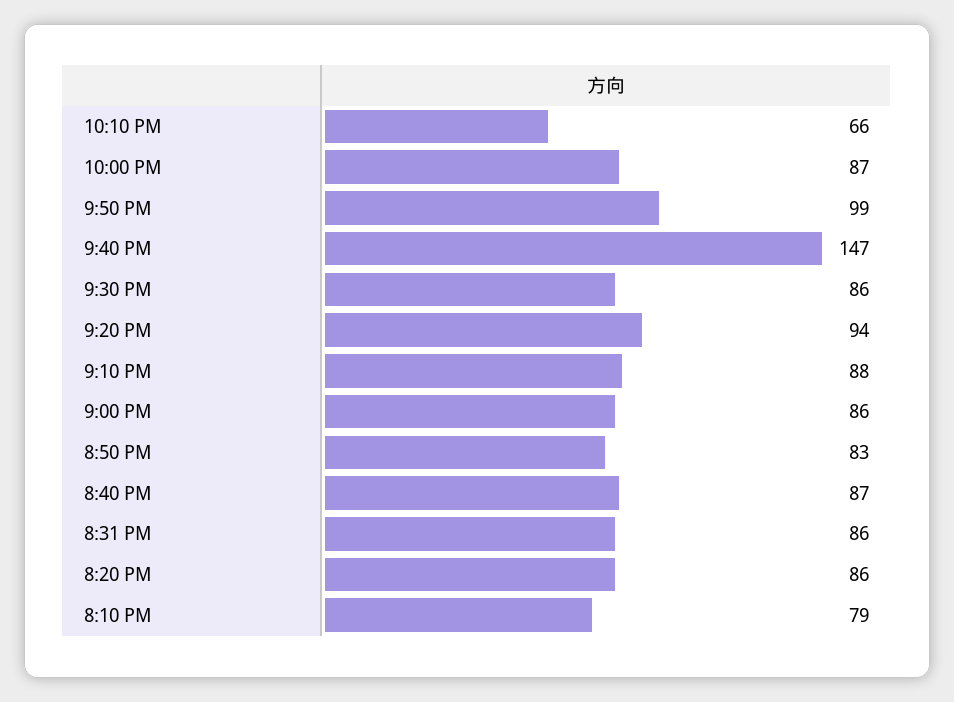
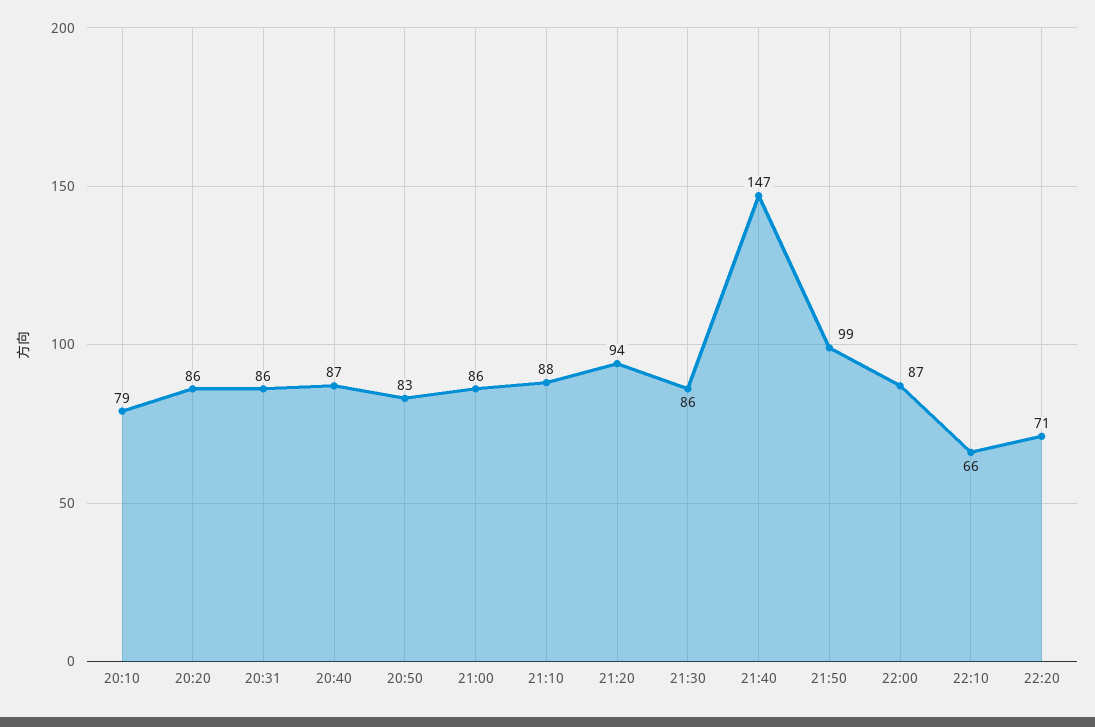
22:20: none -> 71

